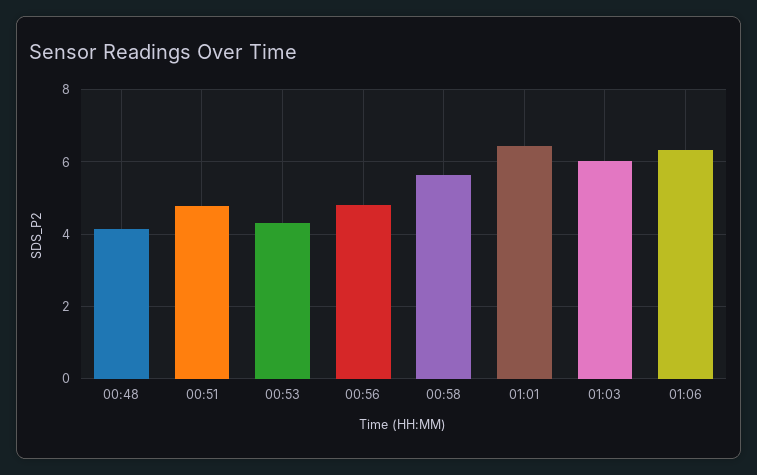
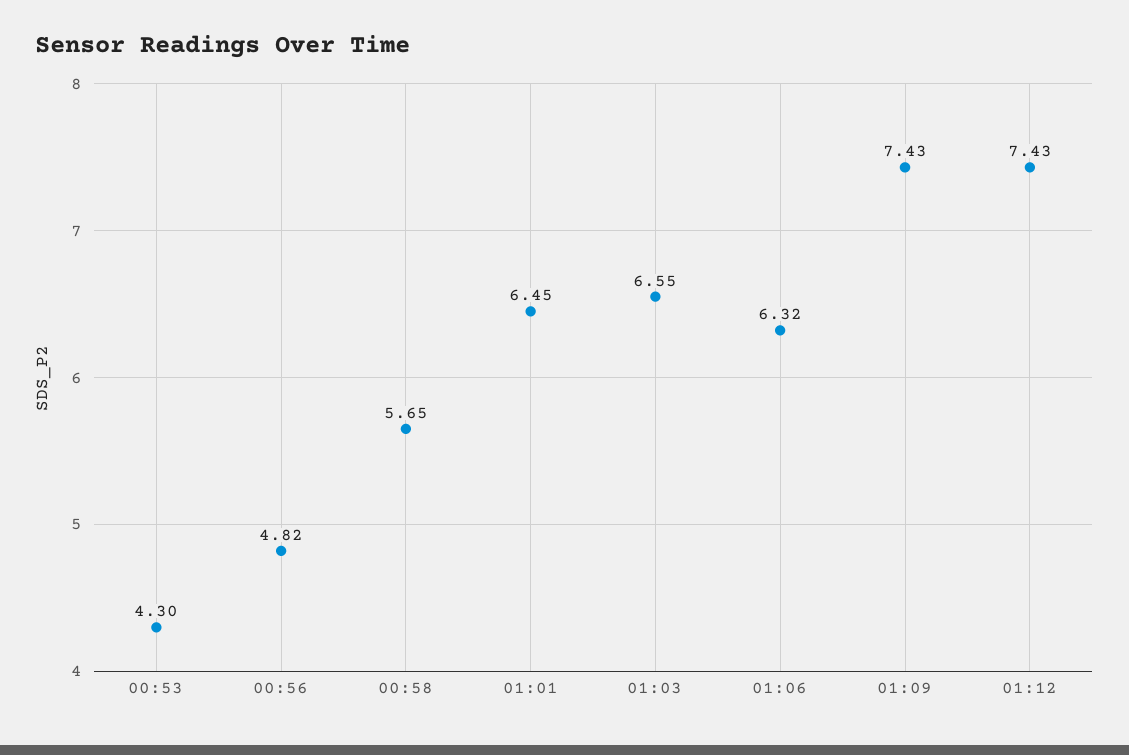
00:48: 4.2 -> none
00:51: 4.8 -> none
01:03: 6 -> 6.55
01:09: none -> 7.43
01:12: none -> 7.43

